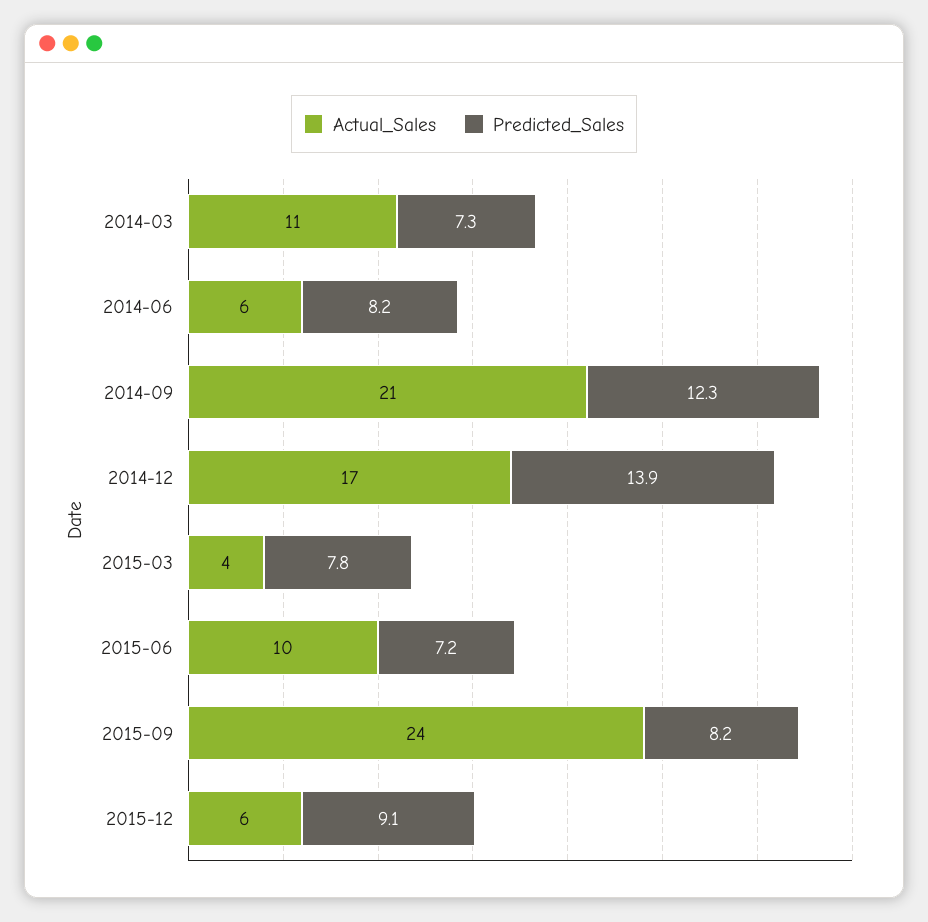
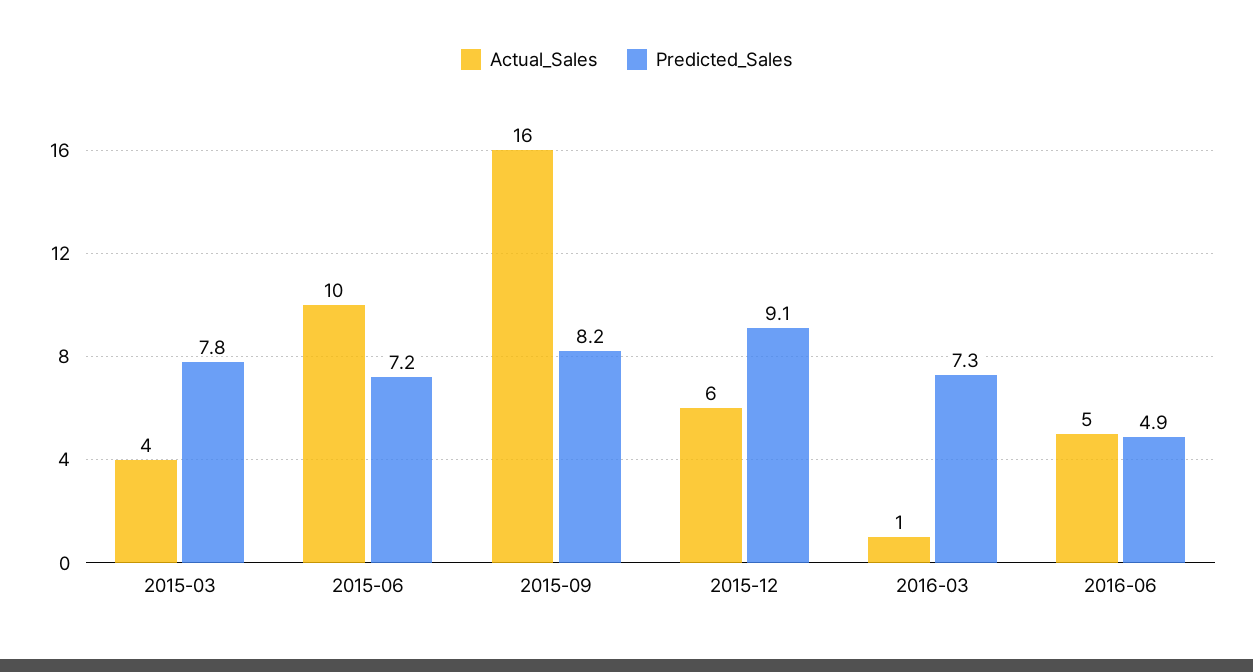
Actual_Sales, 2014-03: 11 -> none
Predicted_Sales, 2014-03: 7.3 -> none
Actual_Sales, 2014-06: 6 -> none
Predicted_Sales, 2014-06: 8.2 -> none
Actual_Sales, 2014-09: 21 -> none
Predicted_Sales, 2014-09: 12.3 -> none
Actual_Sales, 2014-12: 17 -> none
Predicted_Sales, 2014-12: 13.9 -> none
Actual_Sales, 2015-09: 24 -> 16
Actual_Sales, 2016-03: none -> 1
Predicted_Sales, 2016-03: none -> 7.3
Actual_Sales, 2016-06: none -> 5
Predicted_Sales, 2016-06: none -> 4.9

